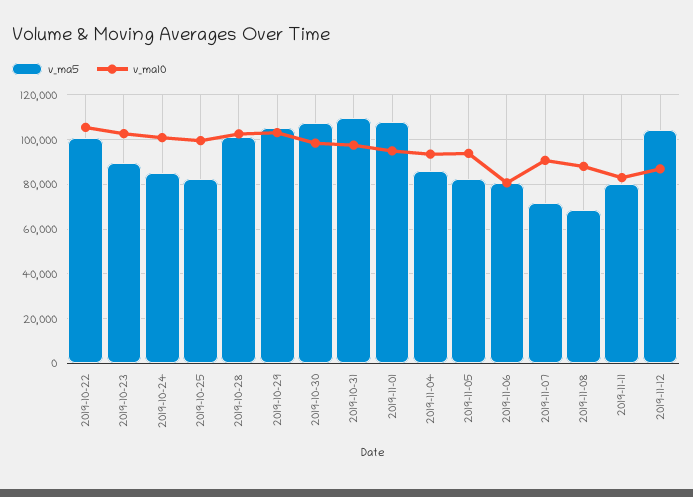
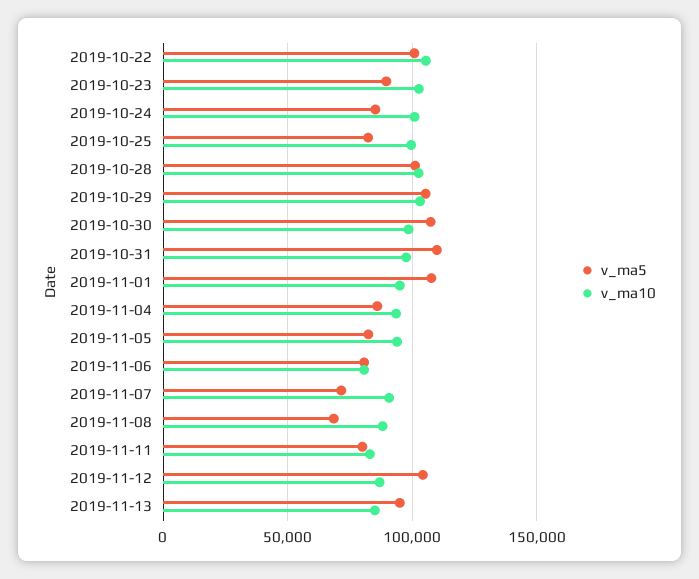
v_ma5, 2019-11-13: none -> 95000
v_ma10, 2019-11-13: none -> 85000

